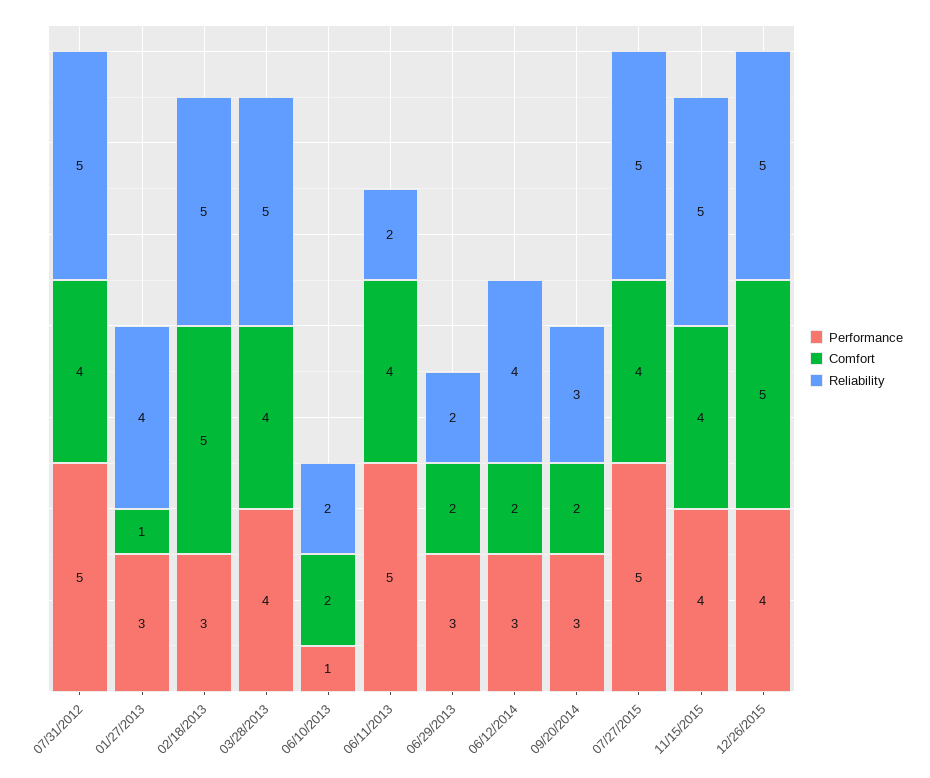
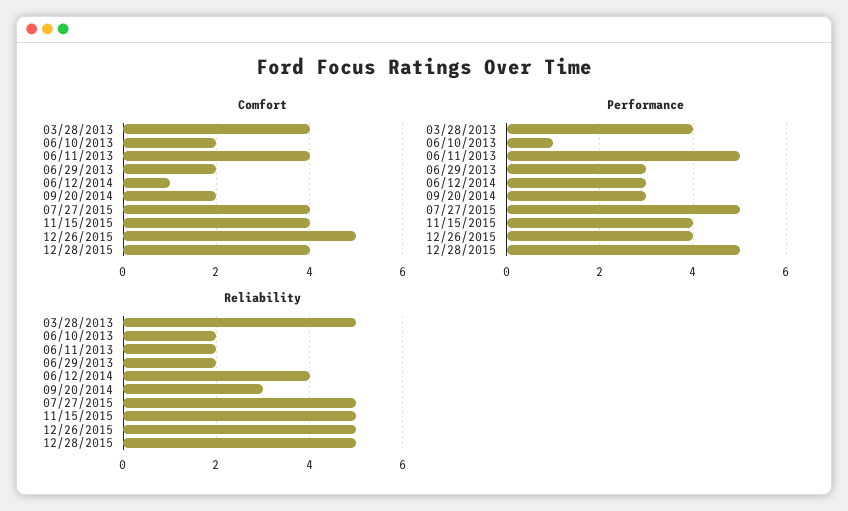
Performance, 07/31/2012: 5 -> none
Comfort, 07/31/2012: 4 -> none
Reliability, 07/31/2012: 5 -> none
Performance, 01/27/2013: 3 -> none
Comfort, 01/27/2013: 1 -> none
Reliability, 01/27/2013: 4 -> none
Performance, 02/18/2013: 3 -> none
Comfort, 02/18/2013: 5 -> none
Reliability, 02/18/2013: 5 -> none
Comfort, 06/12/2014: 2 -> 1
Comfort, 12/28/2015: none -> 4
Performance, 12/28/2015: none -> 5
Reliability, 12/28/2015: none -> 5

